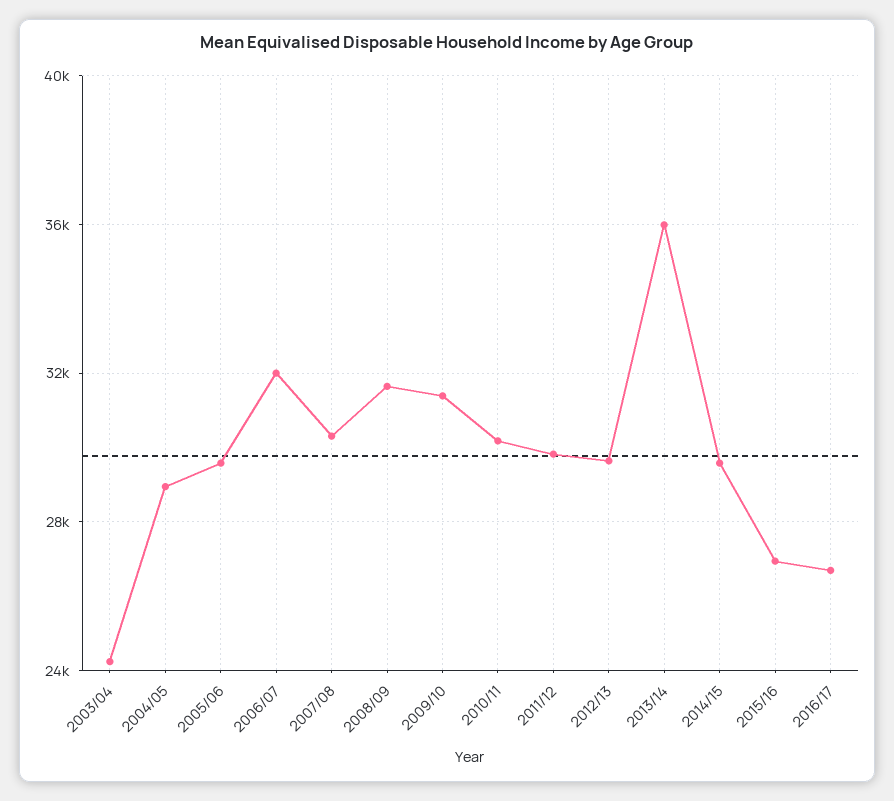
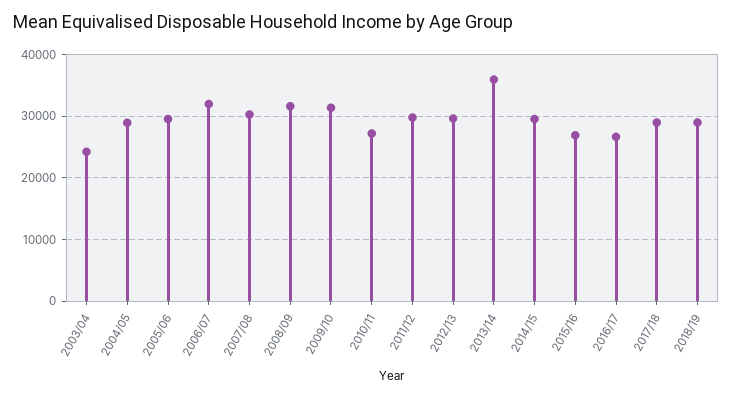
2010/11: 30000 -> 27000
2017/18: none -> 29000
2018/19: none -> 29000

